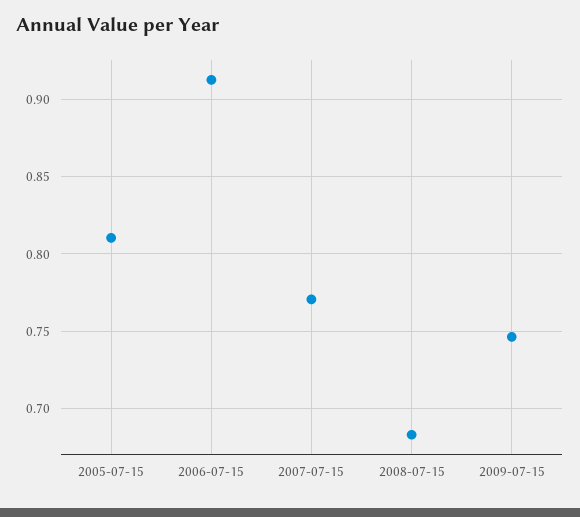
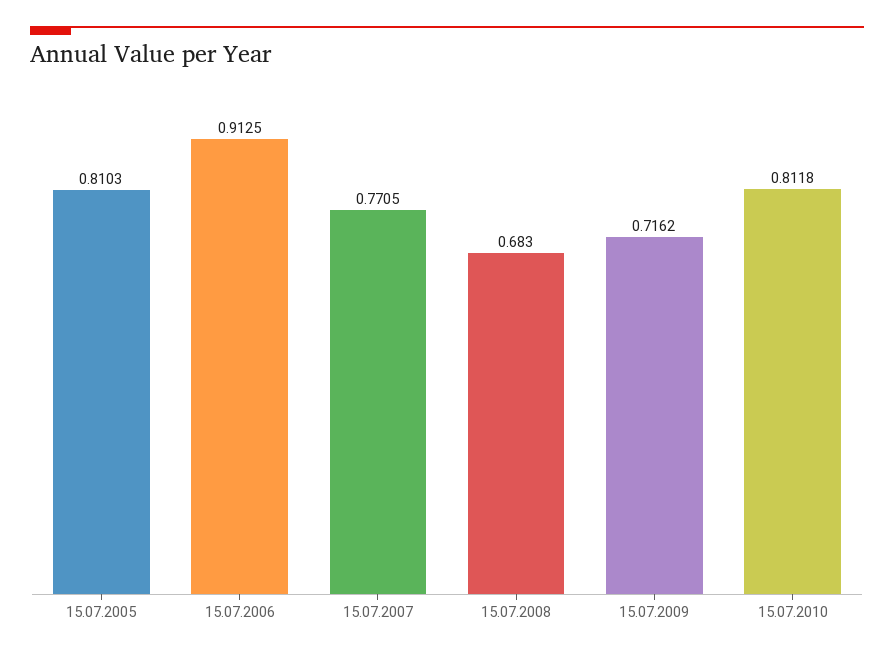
2009-07-15: 0.745 -> 0.7162
15.07.2010: none -> 0.8118

